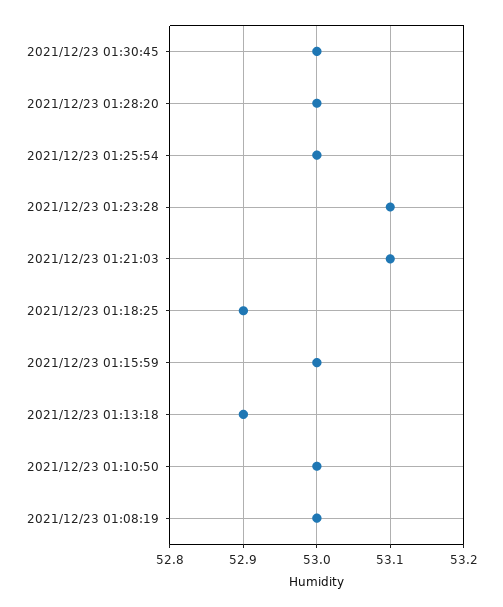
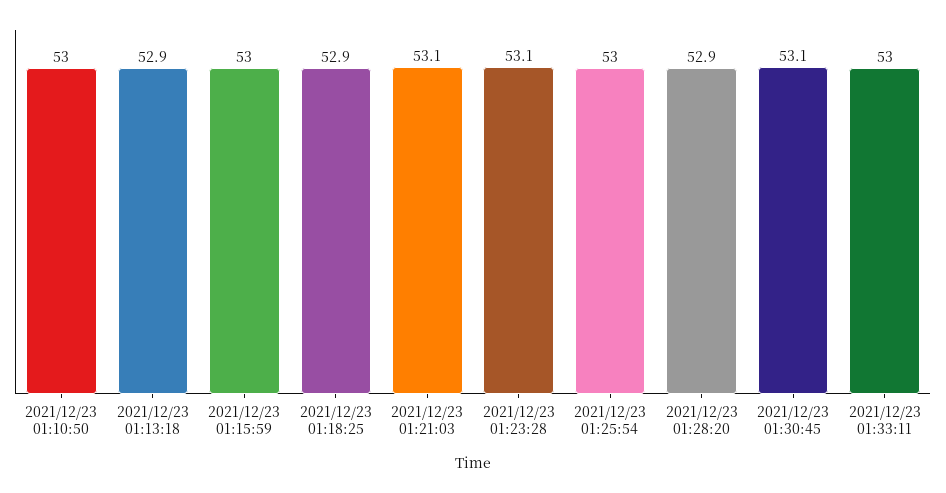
2021/12/23 01:30:45: 53 -> 53.1
2021/12/23 01:28:20: 53 -> 52.9
2021/12/23 01:08:19: 53 -> none
2021/12/23 01:33:11: none -> 53

